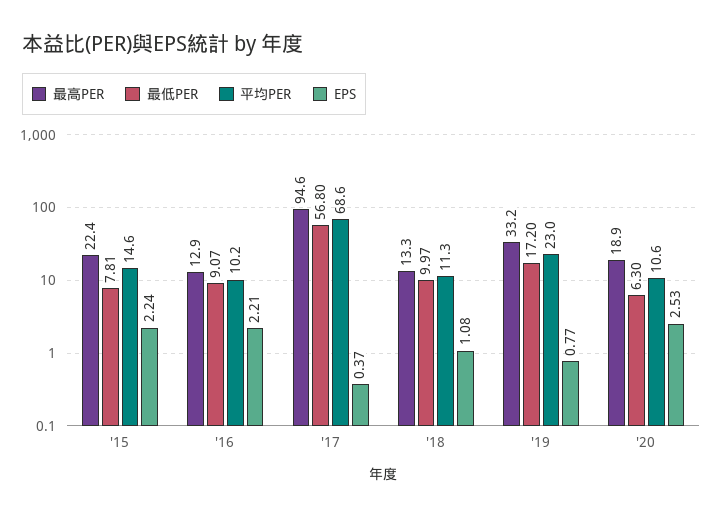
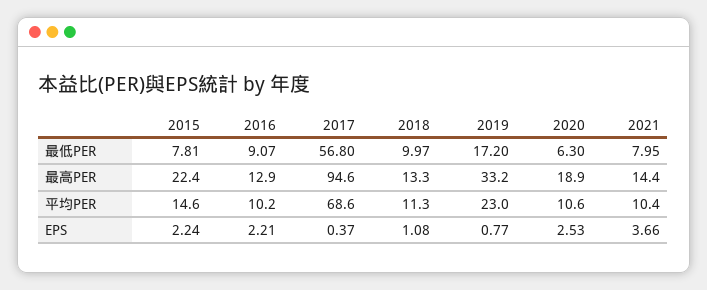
最低PER, 2021: none -> 7.95
最高PER, 2021: none -> 14.4
平均PER, 2021: none -> 10.4
EPS, 2021: none -> 3.66

